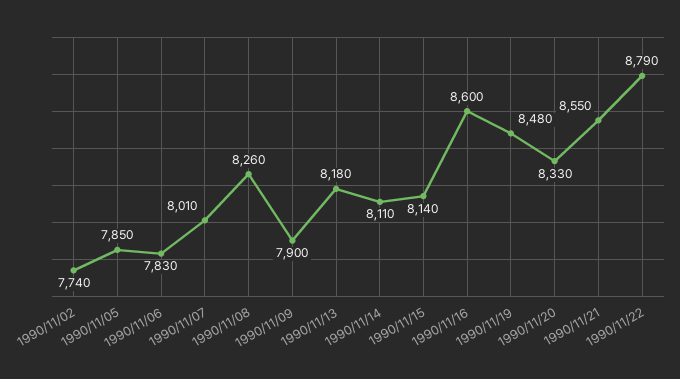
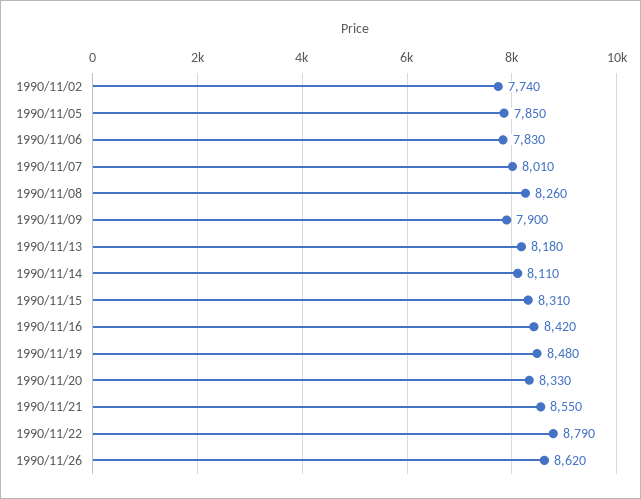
1990/11/15: 8140 -> 8310
1990/11/16: 8600 -> 8420
1990/11/26: none -> 8620

